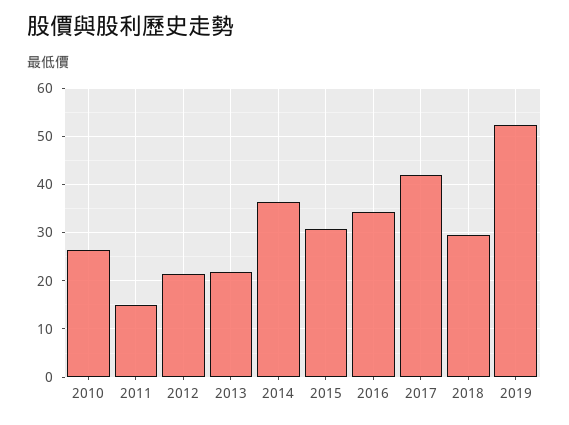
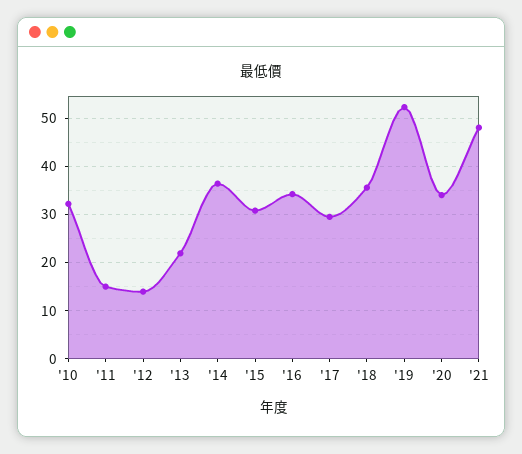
2010: 26 -> 32
2012: 22 -> 14
2017: 42 -> 30
2018: 30 -> 36
'20: none -> 34
'21: none -> 48

